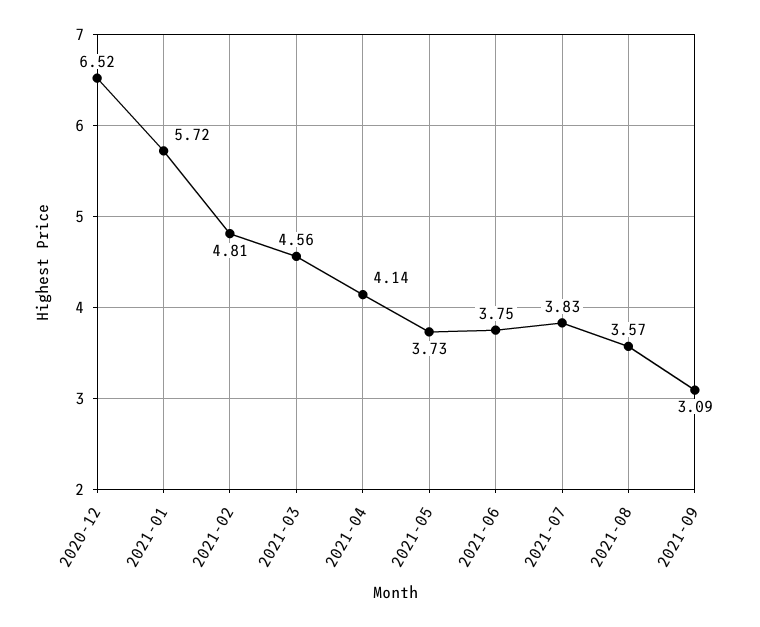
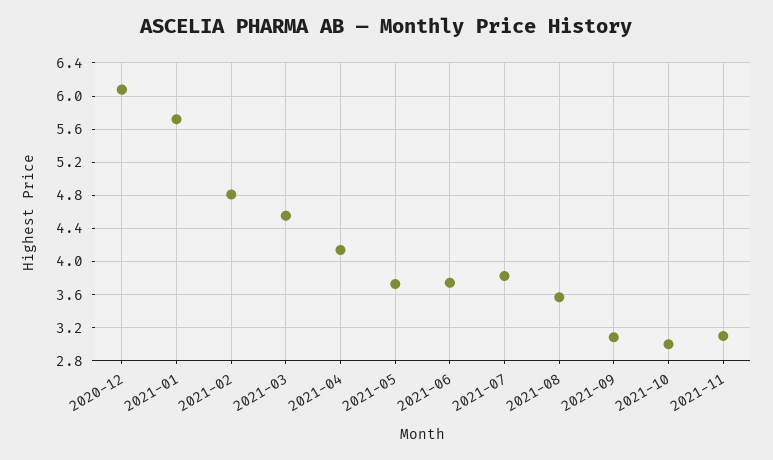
2020-12: 6.52 -> 6.1
2021-10: none -> 3
2021-11: none -> 3.1

